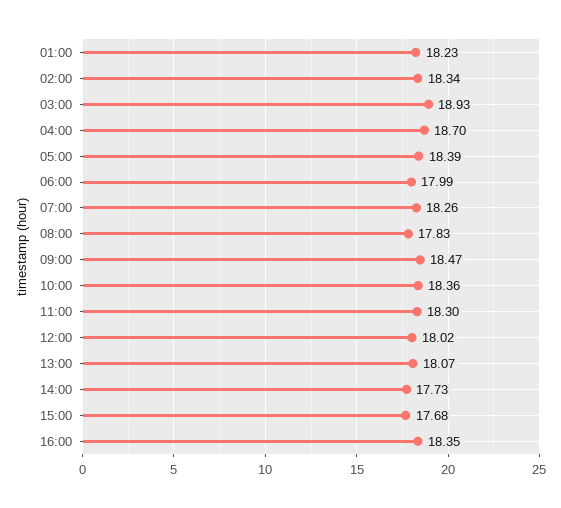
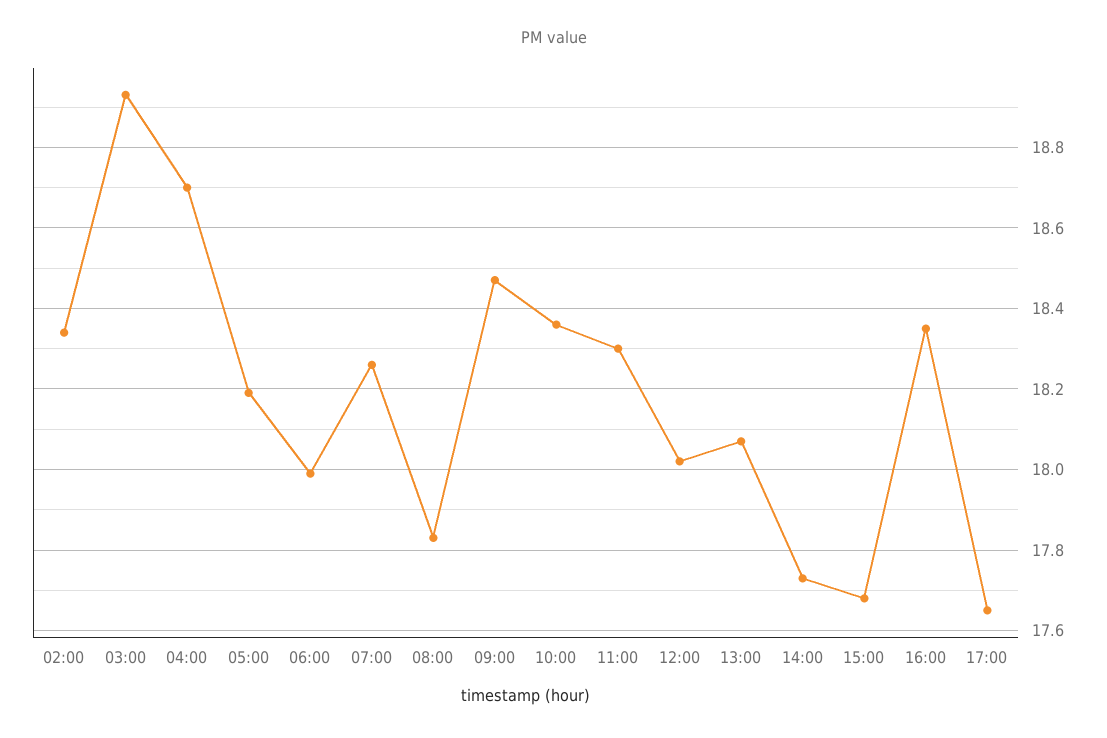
01:00: 18.23 -> none
05:00: 18.39 -> 18.2
17:00: none -> 17.65

